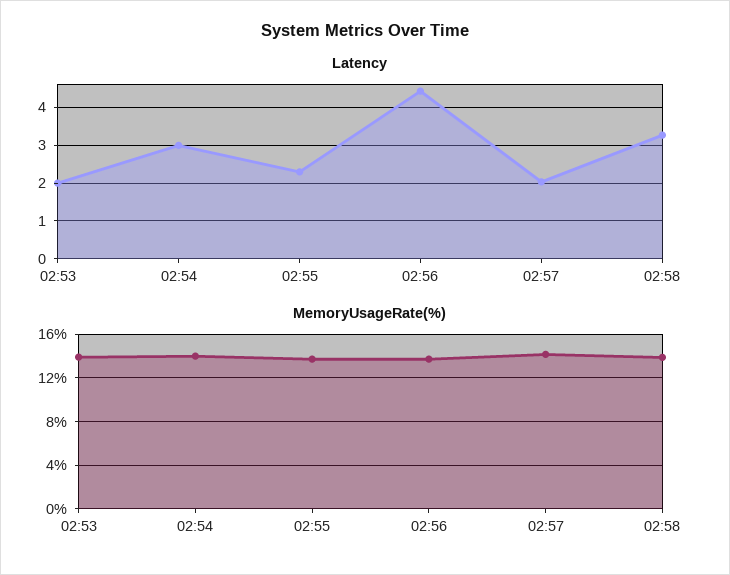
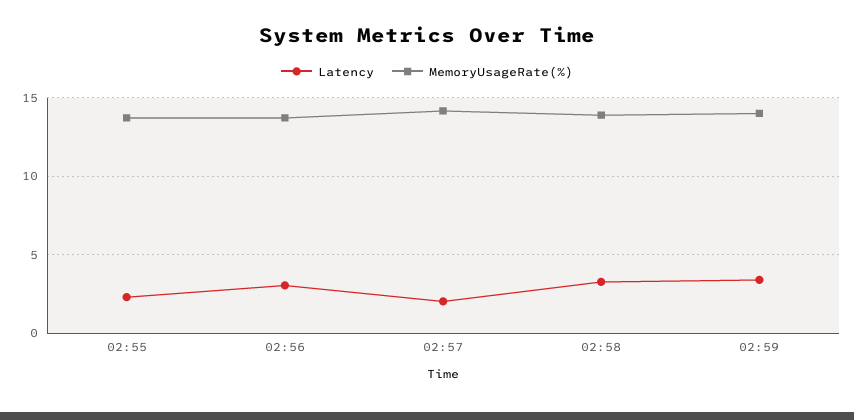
Latency, 02:53: 2 -> none
Latency, 02:54: 3 -> none
Latency, 02:56: 4.4 -> 3
MemoryUsageRate(%), 02:53: 14 -> none
MemoryUsageRate(%), 02:54: 14 -> none
Latency, 02:59: none -> 3.5
MemoryUsageRate(%), 02:59: none -> 14

